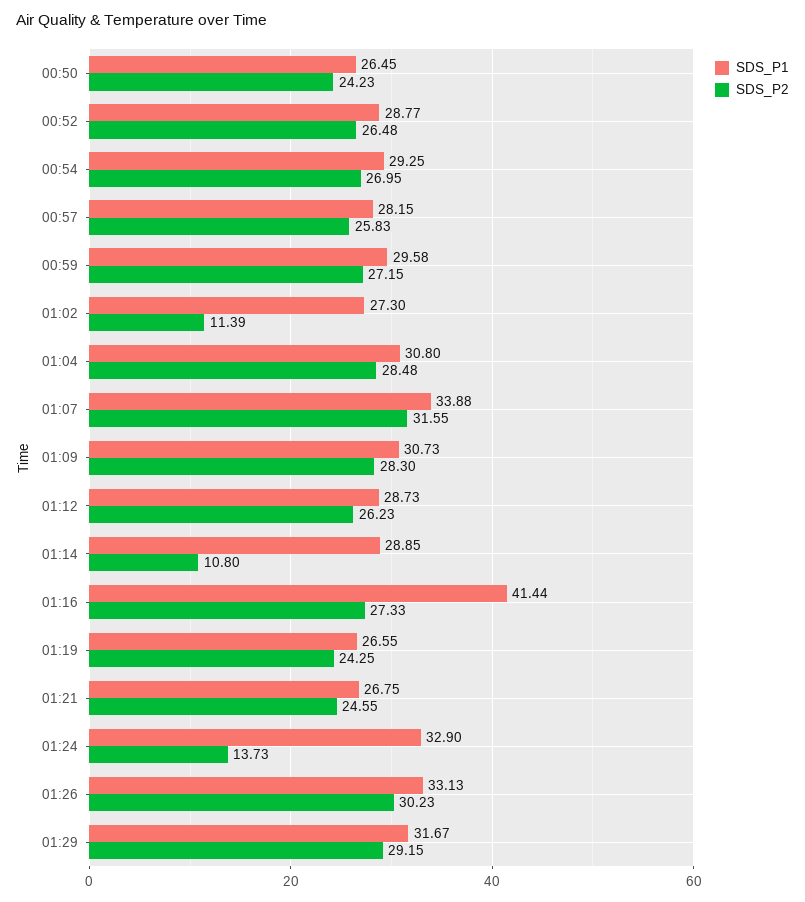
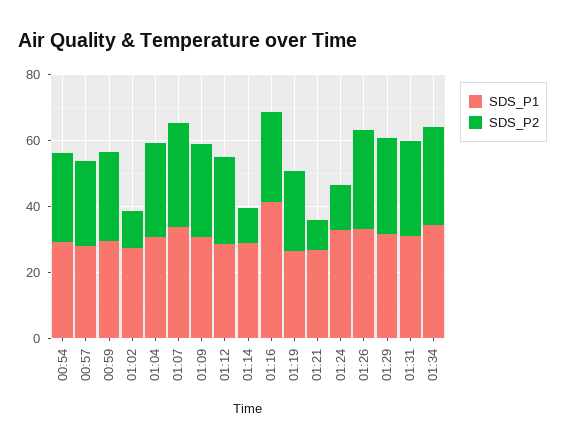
SDS_P1, 00:50: 26.45 -> none
SDS_P2, 00:50: 24.23 -> none
SDS_P1, 00:52: 28.77 -> none
SDS_P2, 00:52: 26.48 -> none
SDS_P2, 01:21: 24.55 -> 10
SDS_P1, 01:31: none -> 30
SDS_P2, 01:31: none -> 30
SDS_P1, 01:34: none -> 35
SDS_P2, 01:34: none -> 30

